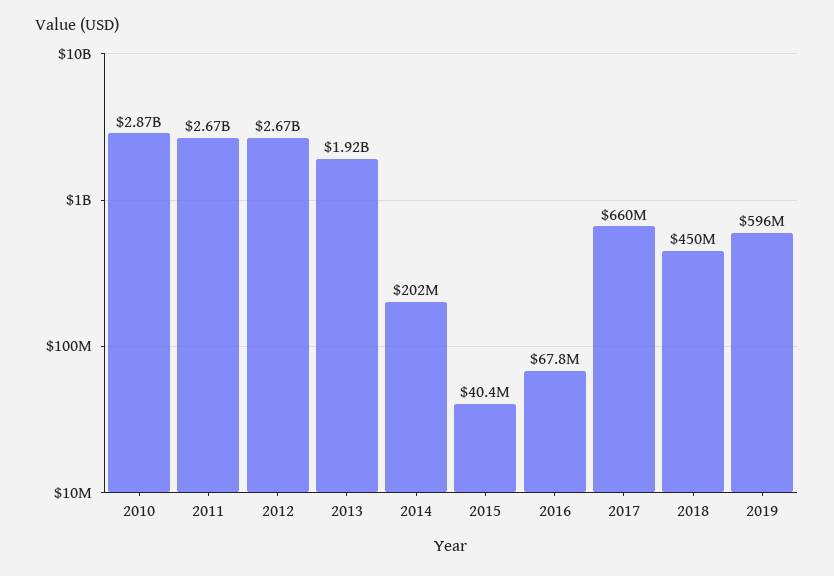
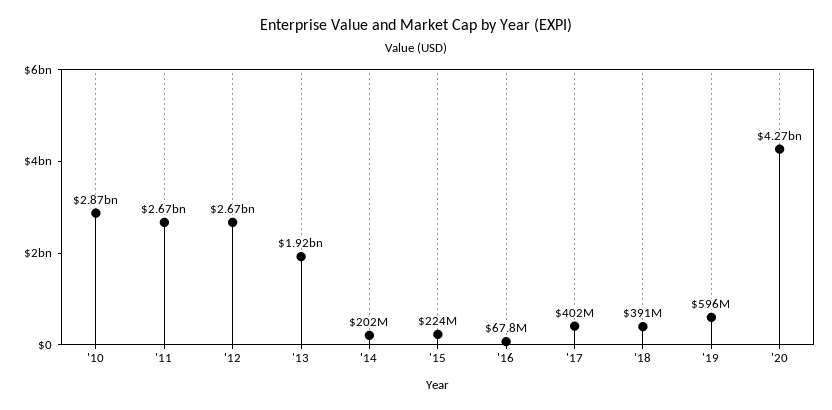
2015: 40400000 -> 224000000
2017: 660000000 -> 402000000
2018: 450000000 -> 391000000
'20: none -> 4270000000

